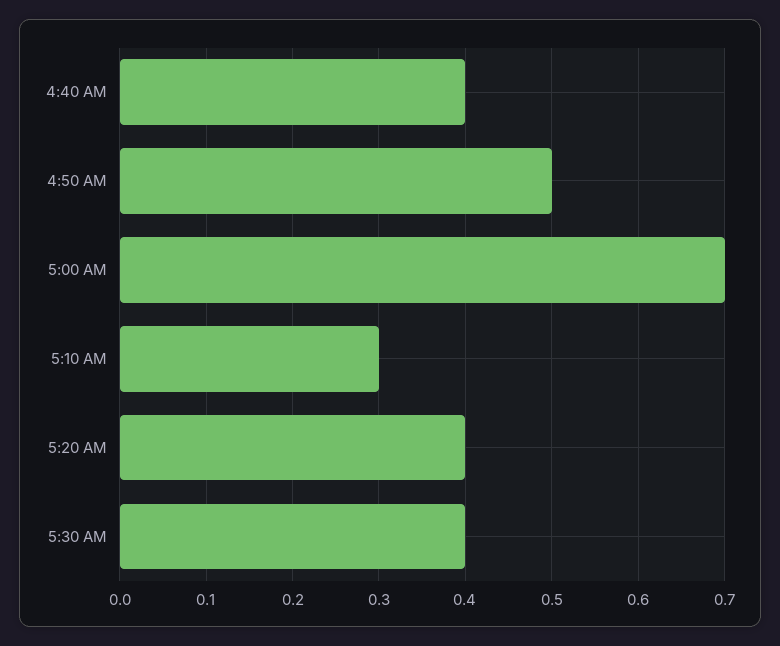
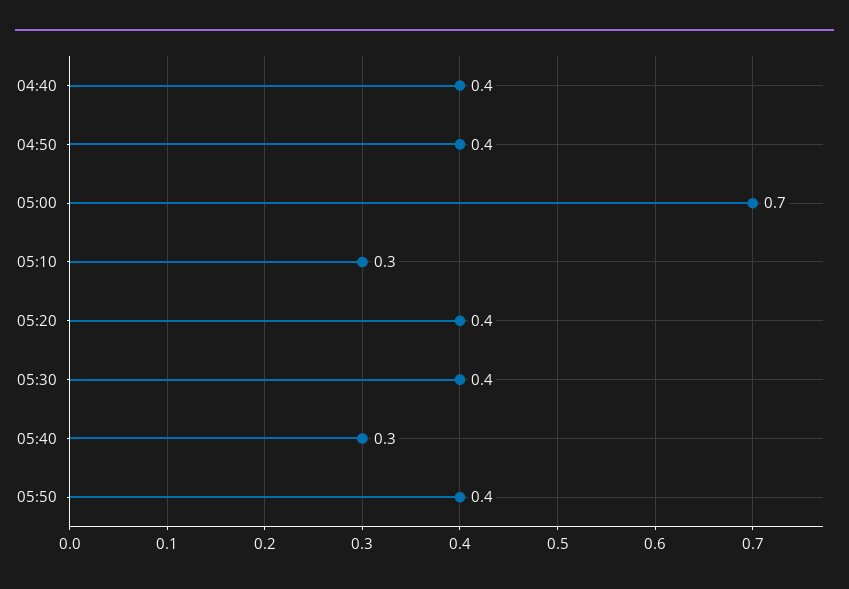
4:50 AM: 0.5 -> 0.4
05:40: none -> 0.3
05:50: none -> 0.4

